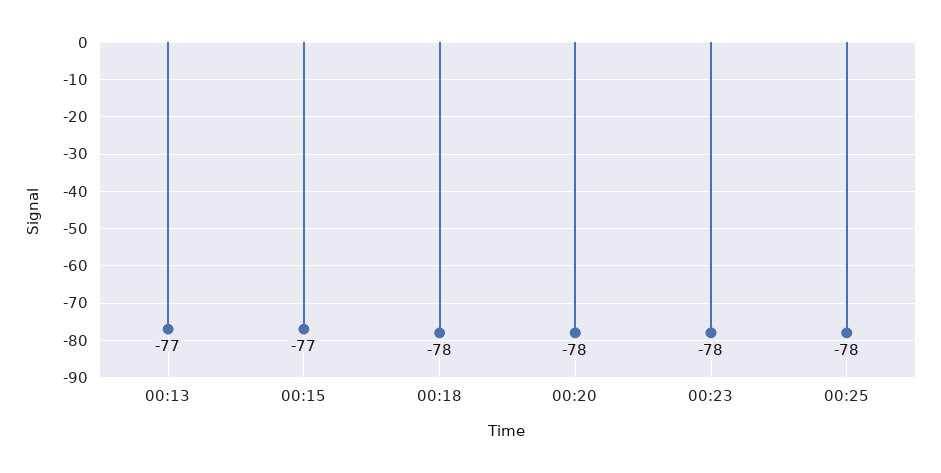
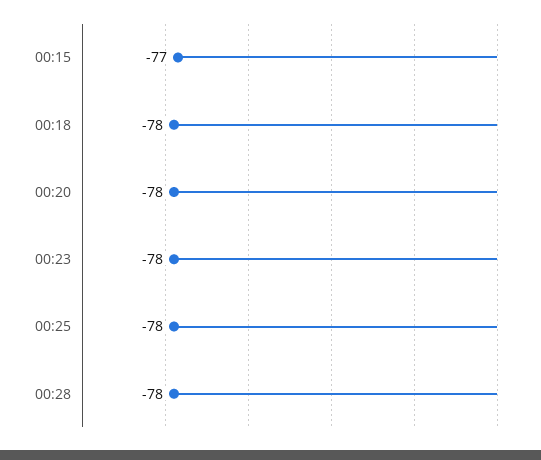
00:13: -77 -> none
00:28: none -> -78

